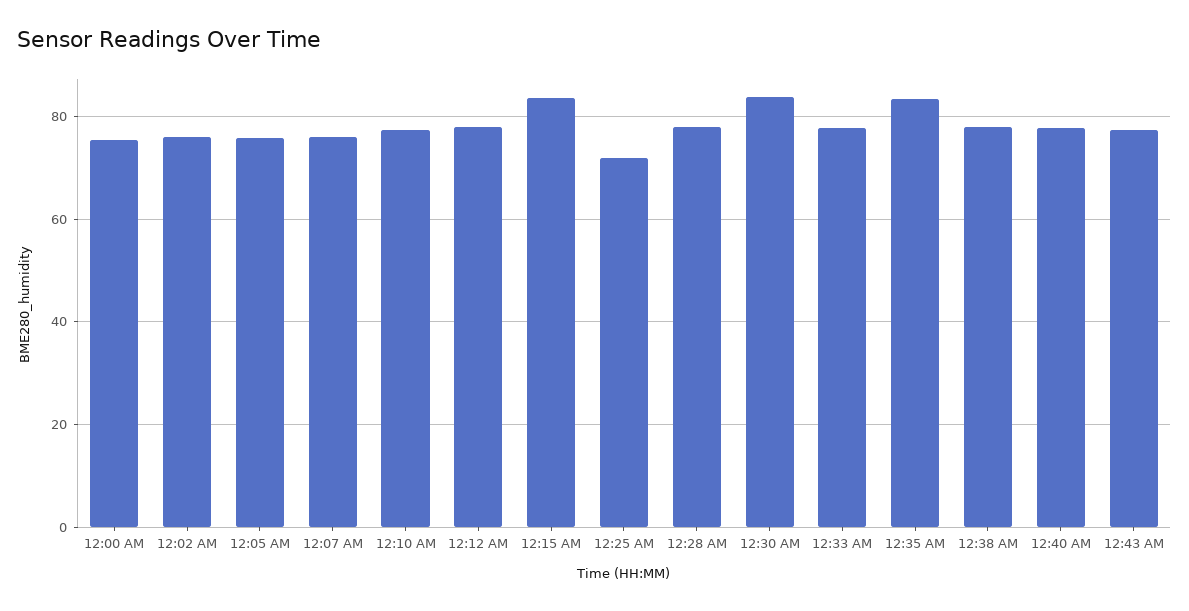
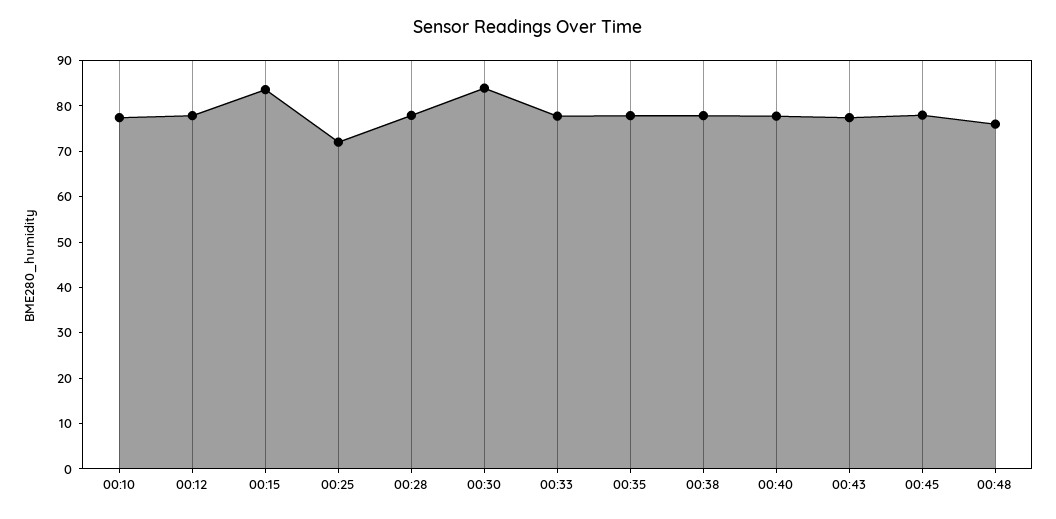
12:00 AM: 76 -> none
12:02 AM: 76 -> none
12:05 AM: 76 -> none
12:07 AM: 76 -> none
12:35 AM: 84 -> 78
00:45: none -> 78
00:48: none -> 76

